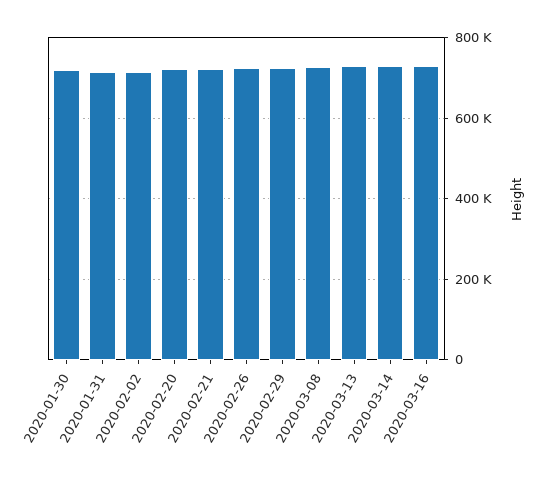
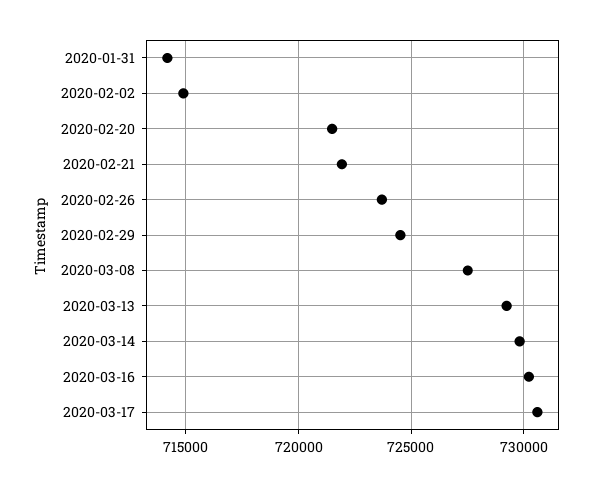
2020-01-30: 720000 -> none
2020-03-17: none -> 730500

